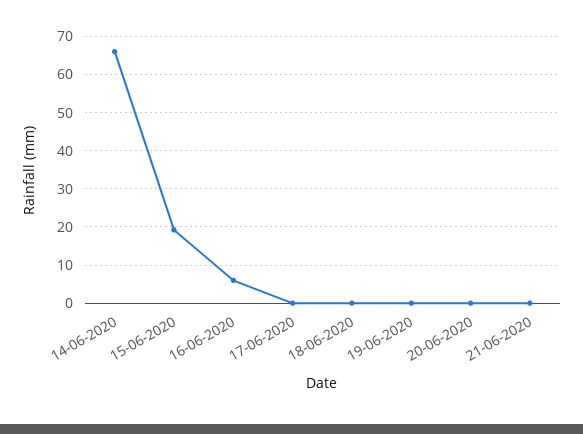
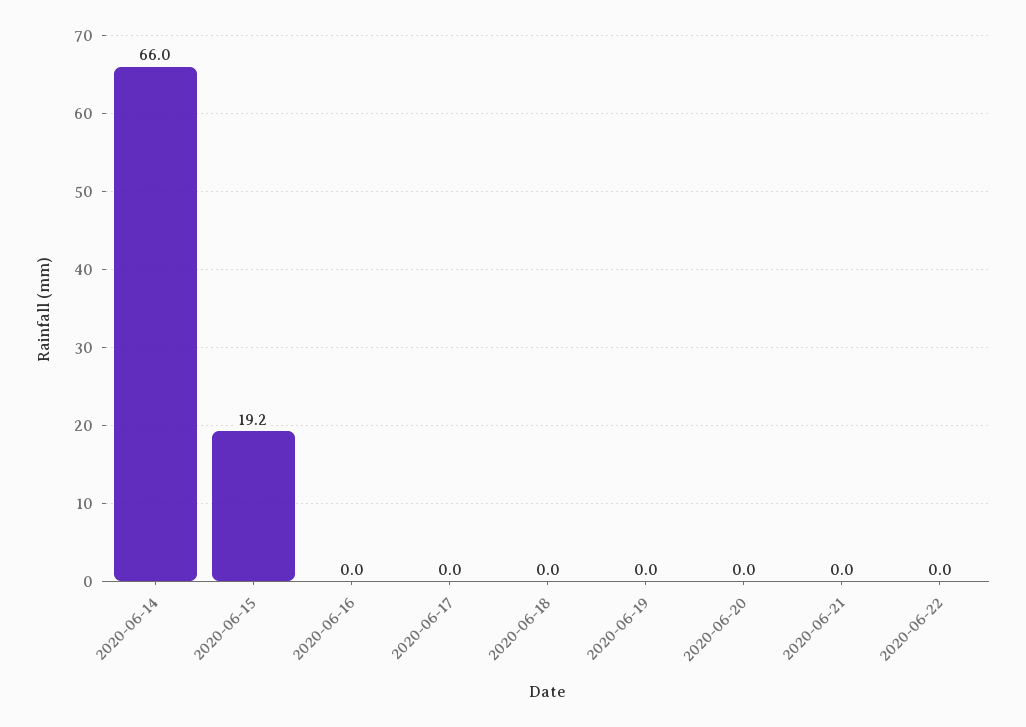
16-06-2020: 6 -> 0
2020-06-22: none -> 0

